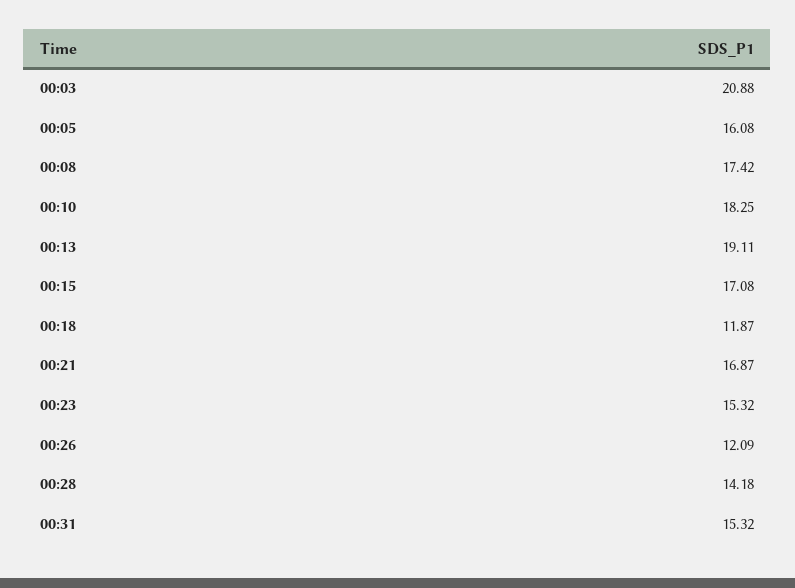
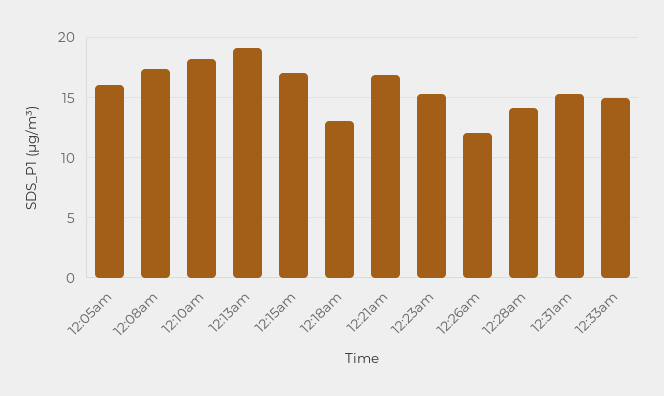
00:03: 20.88 -> none
00:18: 11.87 -> 13
12:33am: none -> 15

